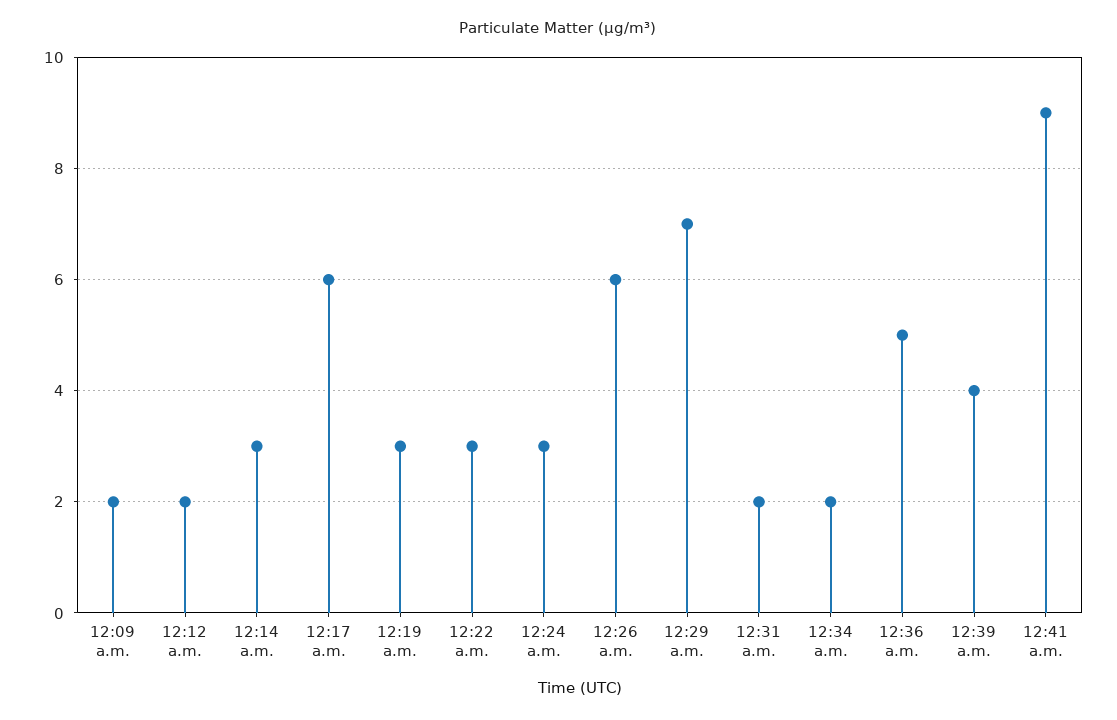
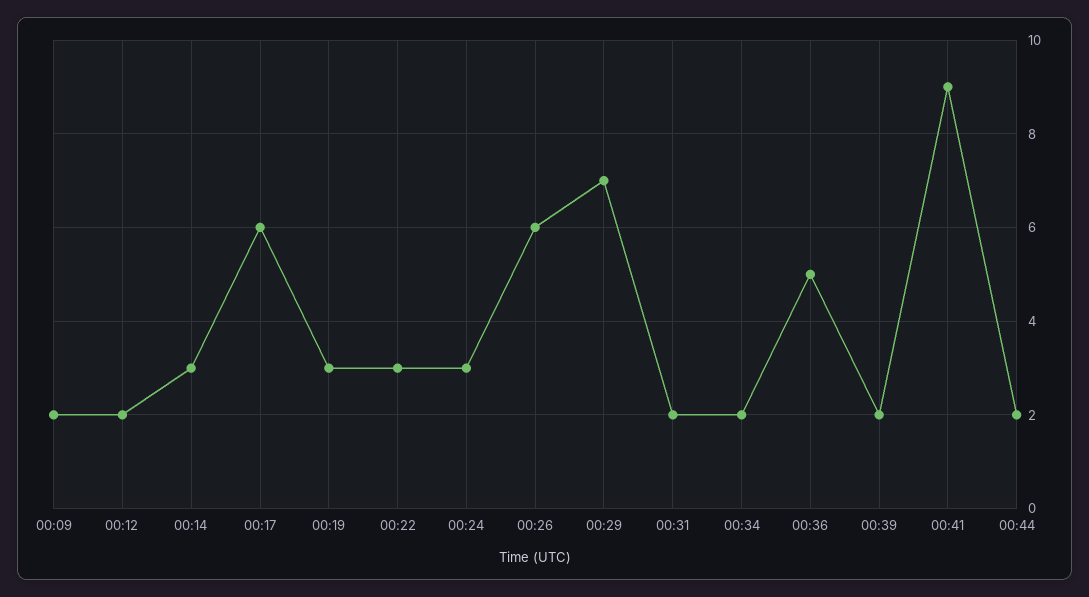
12:39 a.m.: 4 -> 2
00:44: none -> 2

